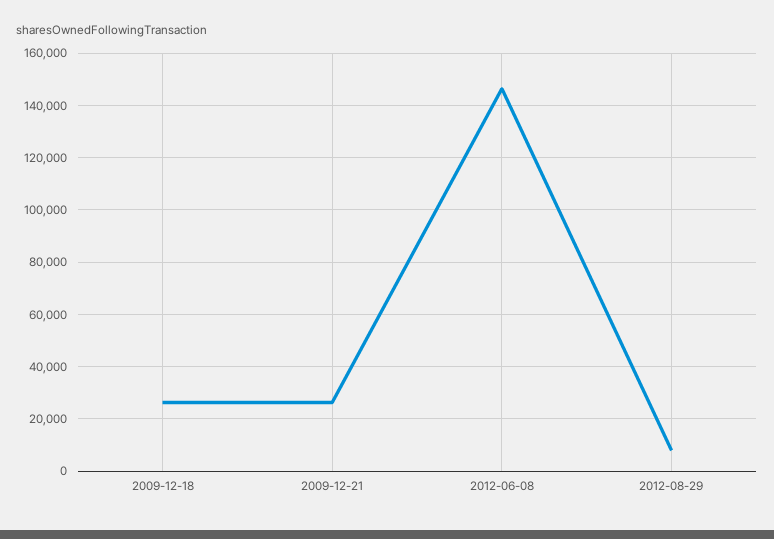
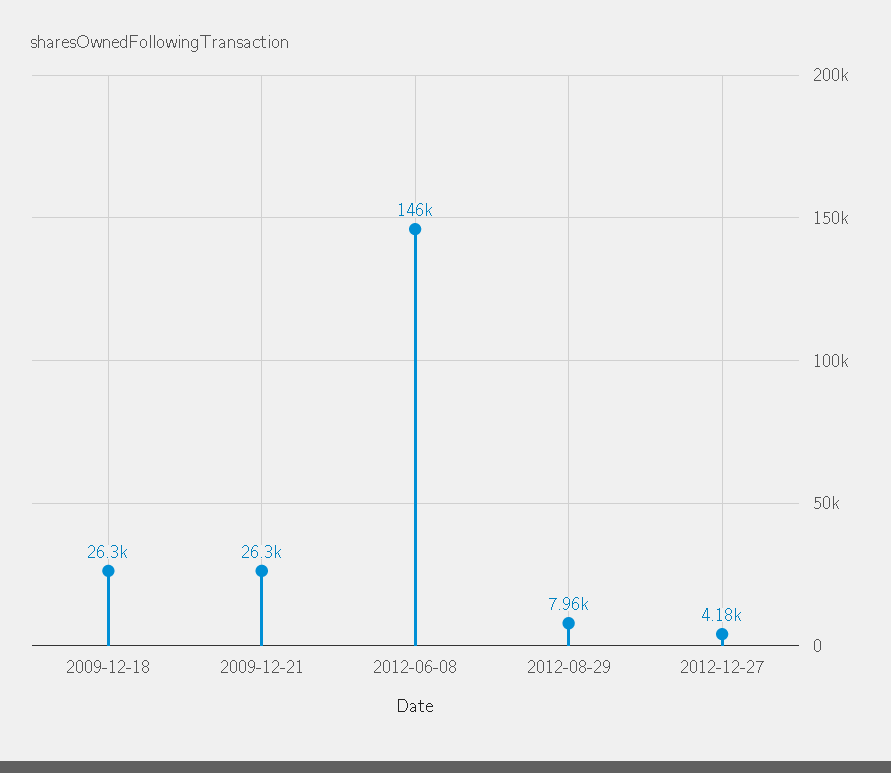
2012-12-27: none -> 4180

